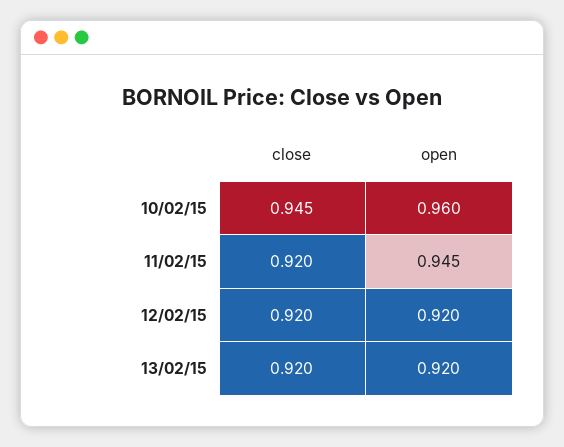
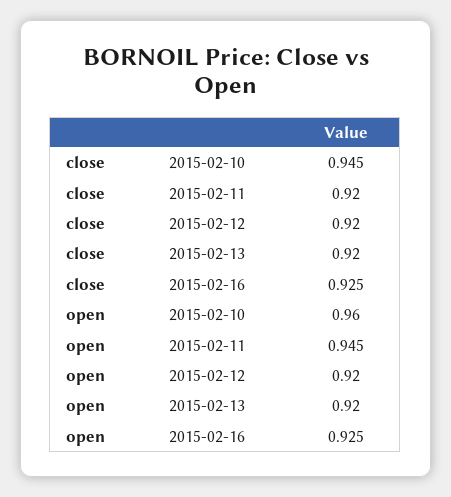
close, 2015-02-16: none -> 0.925
open, 2015-02-16: none -> 0.925

